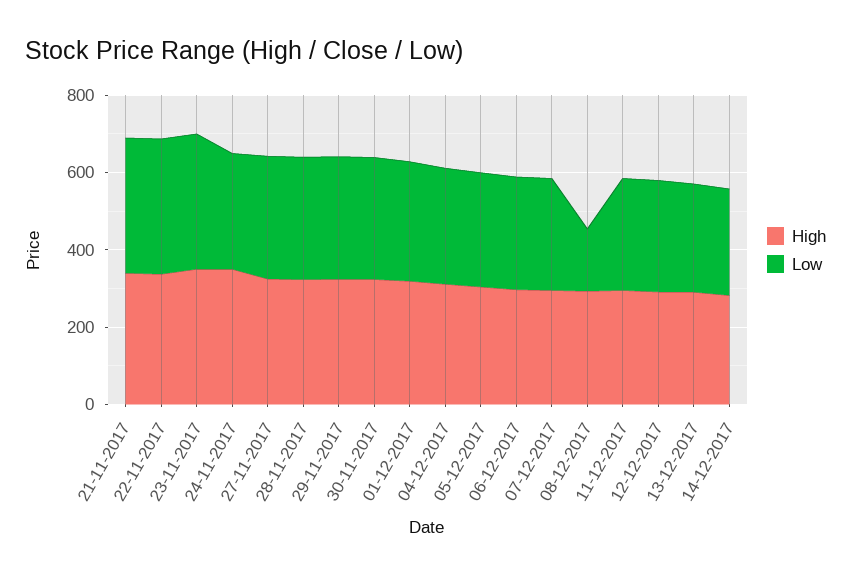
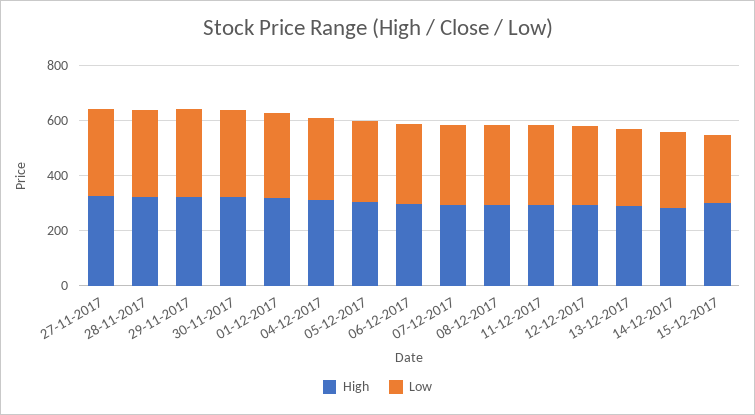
High, 21-11-2017: 350 -> none
Low, 21-11-2017: 350 -> none
High, 22-11-2017: 350 -> none
Low, 22-11-2017: 350 -> none
High, 23-11-2017: 350 -> none
Low, 23-11-2017: 350 -> none
High, 24-11-2017: 350 -> none
Low, 24-11-2017: 300 -> none
Low, 08-12-2017: 150 -> 300
High, 15-12-2017: none -> 300
Low, 15-12-2017: none -> 250

